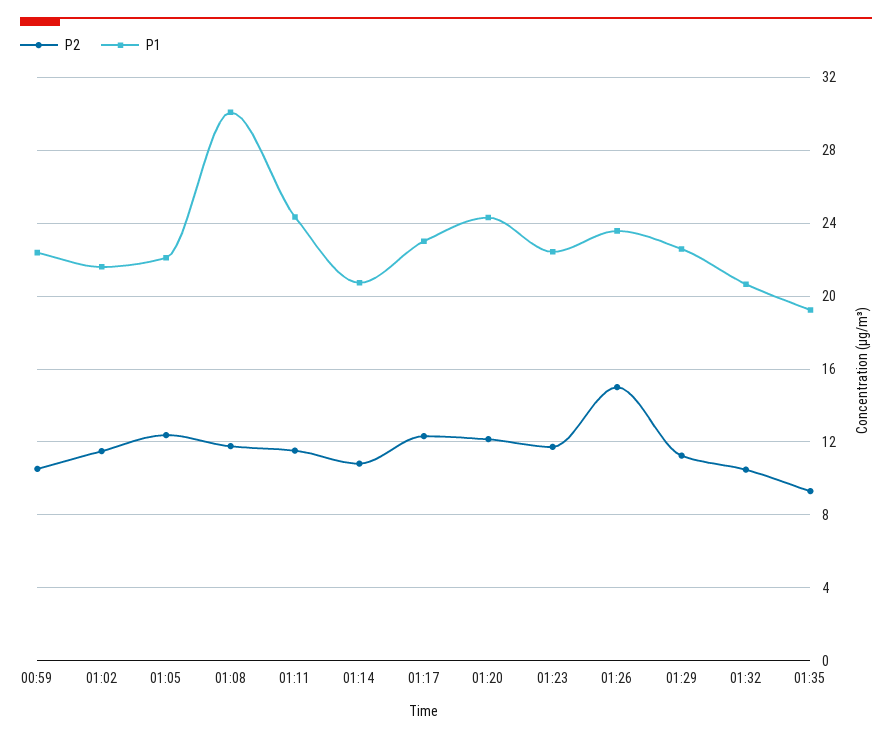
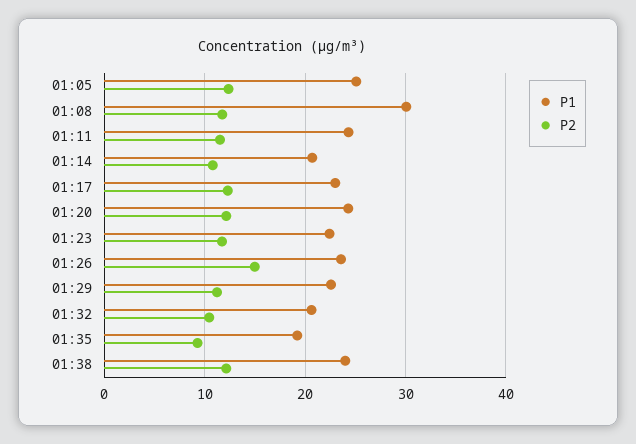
P2, 00:59: 10.5 -> none
P1, 00:59: 22.5 -> none
P2, 01:02: 11.5 -> none
P1, 01:02: 21.5 -> none
P1, 01:05: 22 -> 25
P1, 01:38: none -> 24
P2, 01:38: none -> 12

